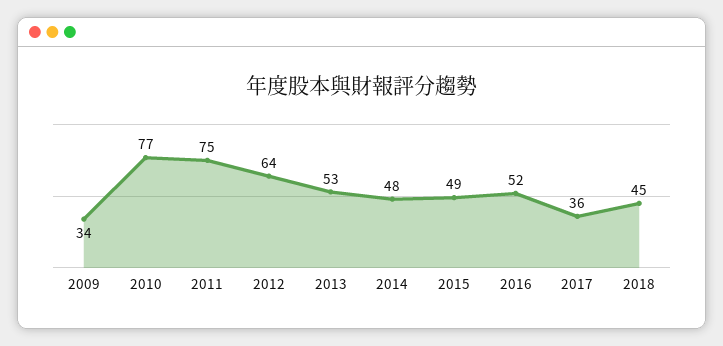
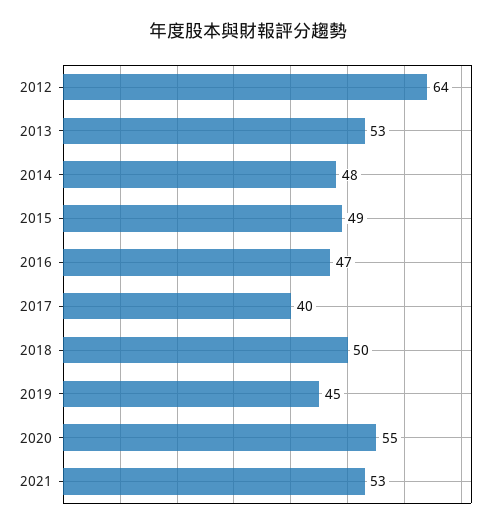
2009: 34 -> none
2010: 77 -> none
2011: 75 -> none
2016: 52 -> 47
2017: 36 -> 40
2018: 45 -> 50
2019: none -> 45
2020: none -> 55
2021: none -> 53

